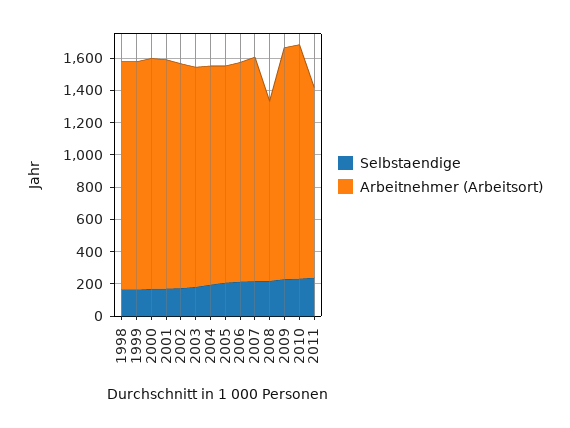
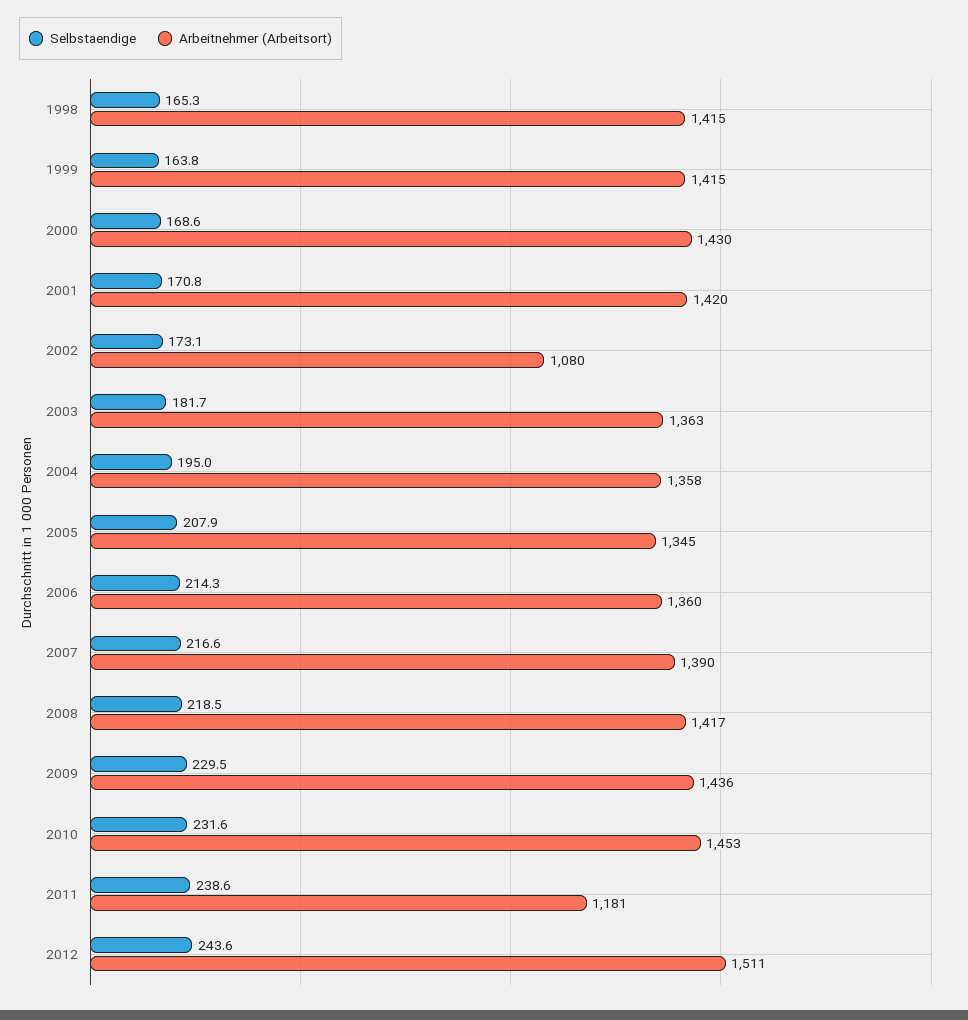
Arbeitnehmer (Arbeitsort), 2002: 1400 -> 1080
Arbeitnehmer (Arbeitsort), 2008: 1100 -> 1417
Selbstaendige, 2012: none -> 243.6
Arbeitnehmer (Arbeitsort), 2012: none -> 1511

